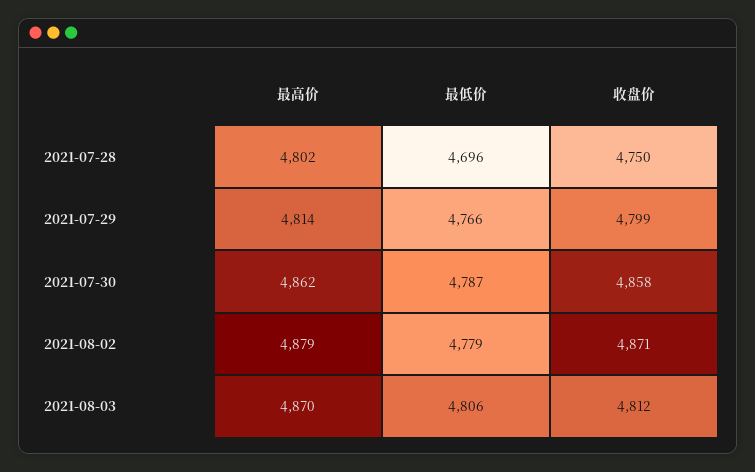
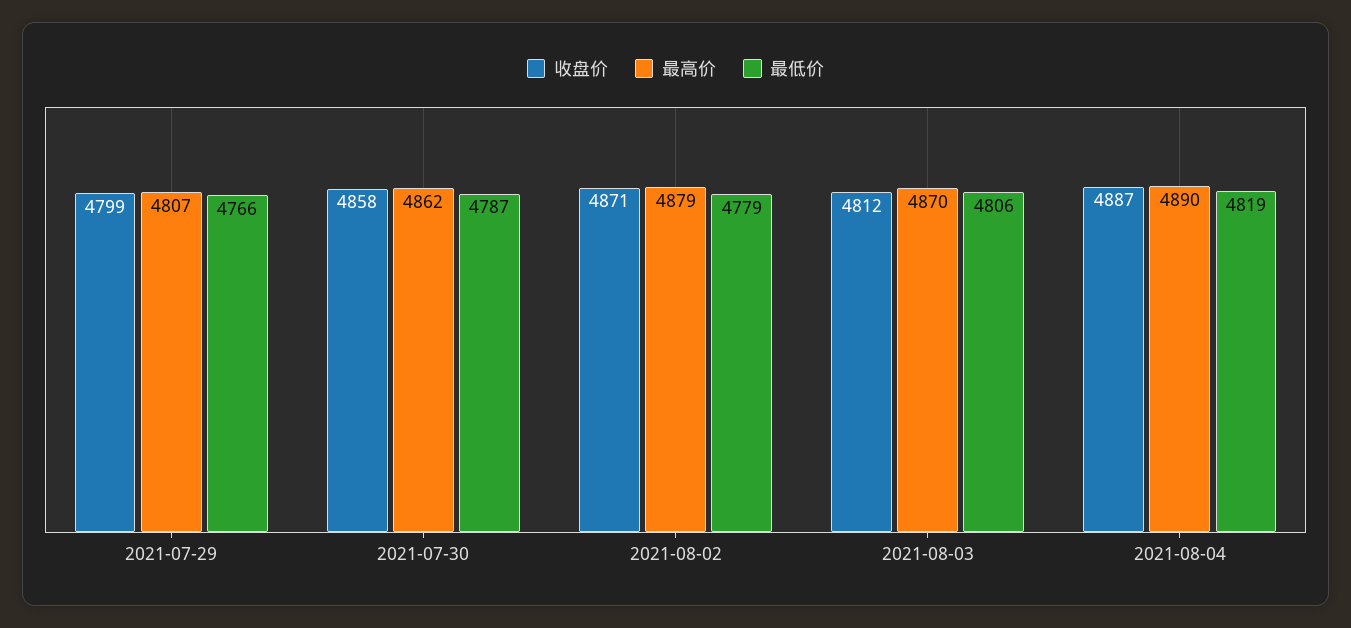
最高价, 2021-07-28: 4802 -> none
最低价, 2021-07-28: 4696 -> none
收盘价, 2021-07-28: 4750 -> none
最高价, 2021-07-29: 4814 -> 4807
收盘价, 2021-08-04: none -> 4887
最高价, 2021-08-04: none -> 4890
最低价, 2021-08-04: none -> 4819

